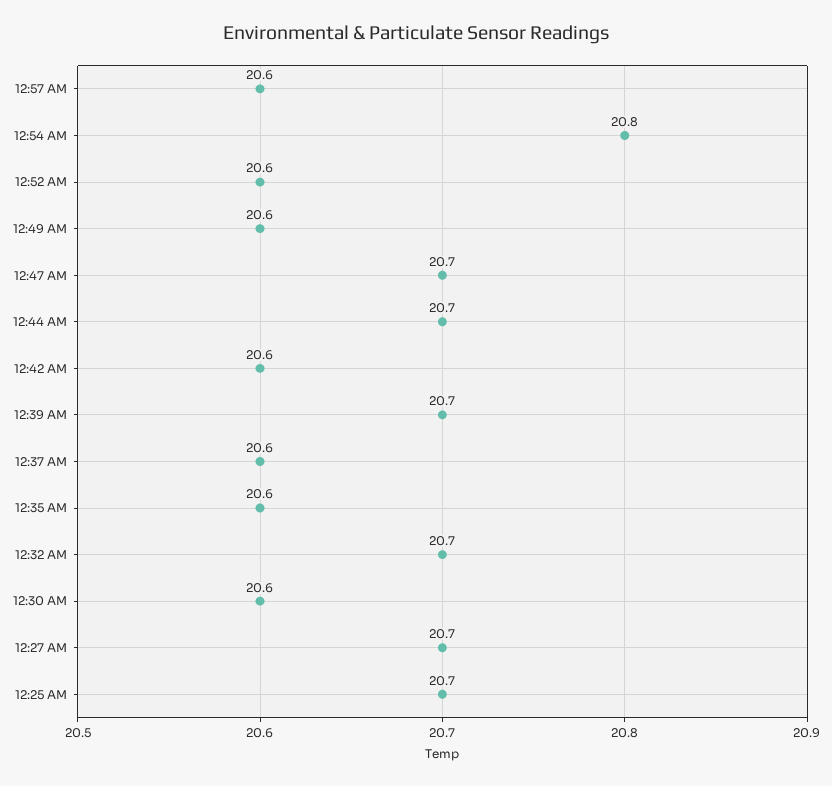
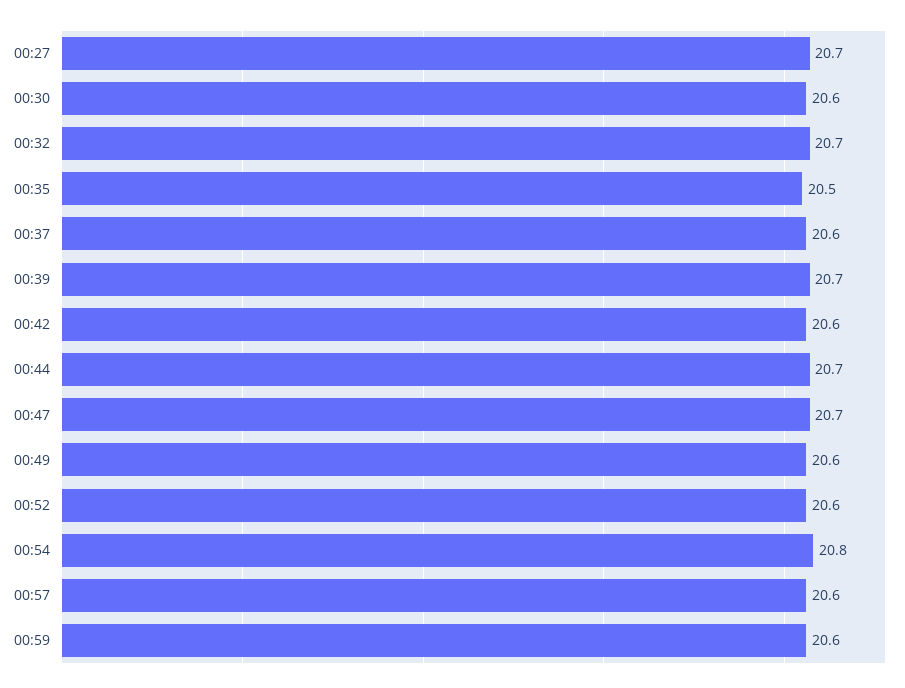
12:35 AM: 20.6 -> 20.5
12:25 AM: 20.7 -> none
00:59: none -> 20.6

